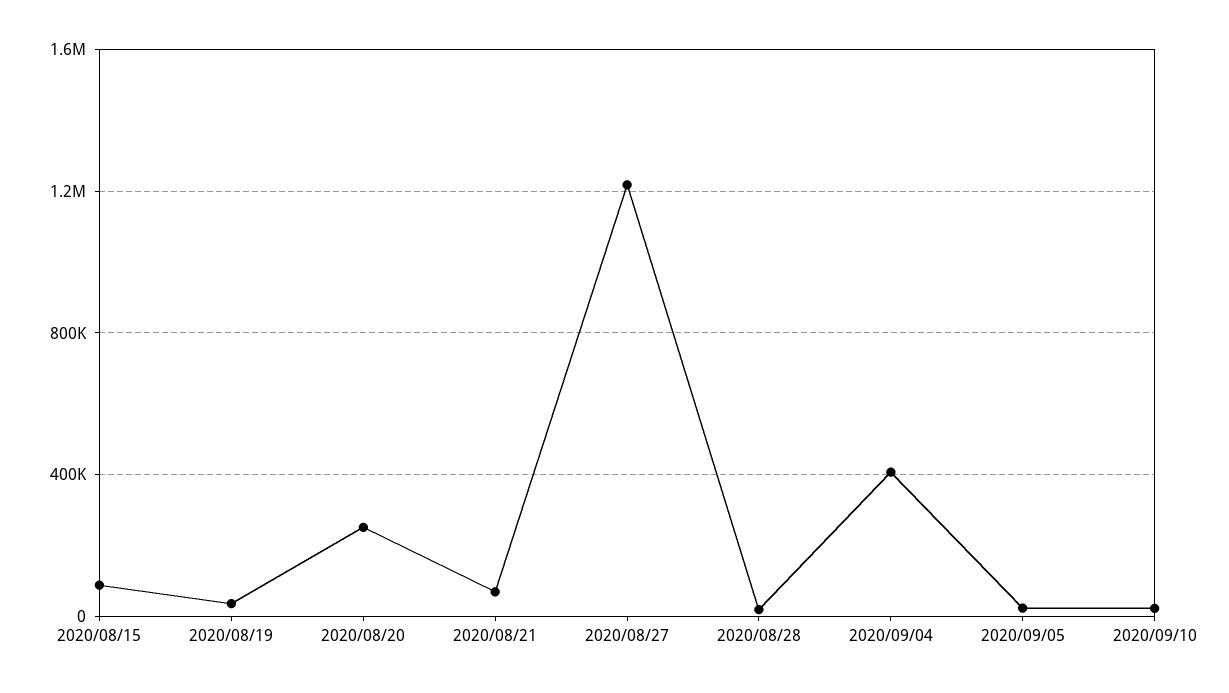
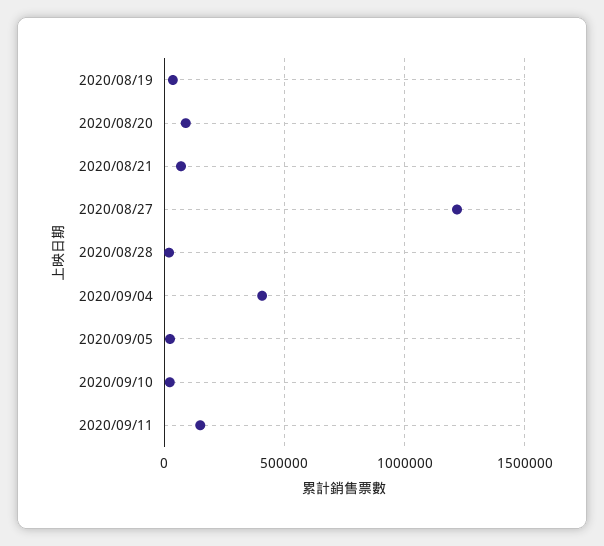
2020/08/15: 100000 -> none
2020/08/20: 250000 -> 100000
2020/09/11: none -> 150000

